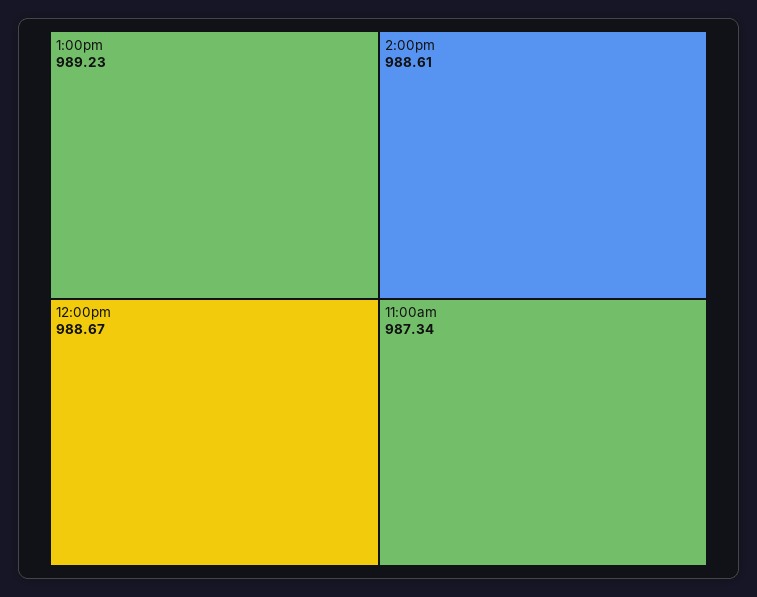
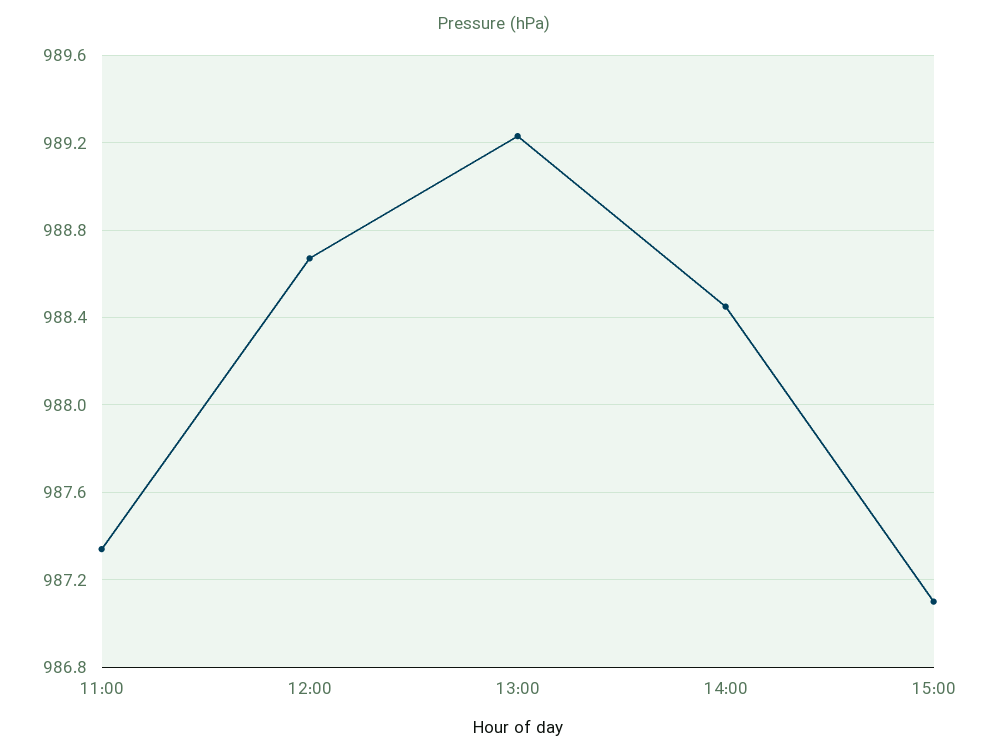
2:00pm: 988.61 -> 988.45
15:00: none -> 987.1

